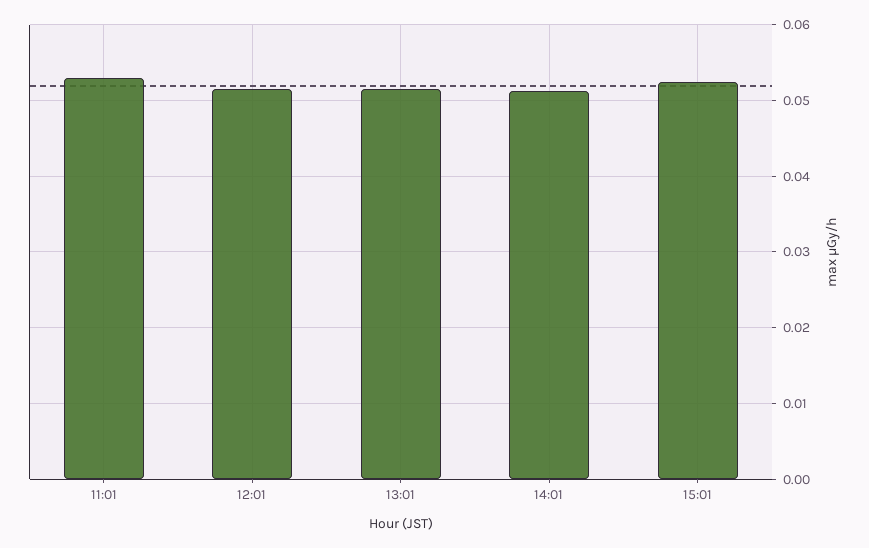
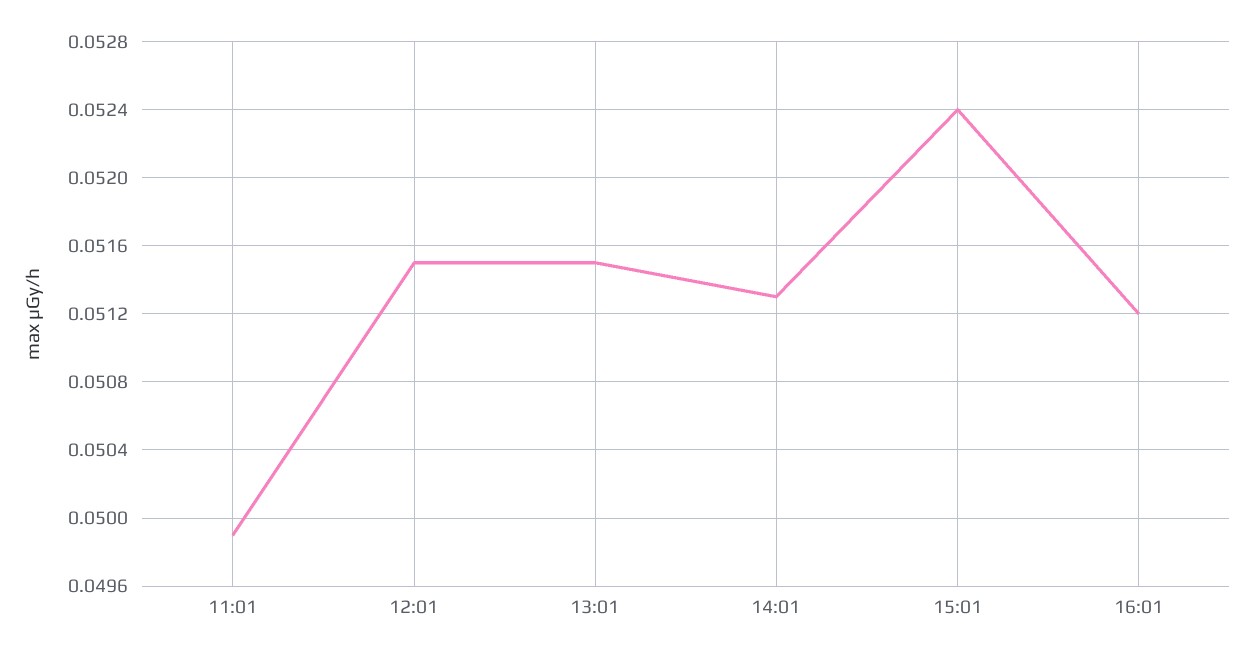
11:01: 0.053 -> 0.0499
16:01: none -> 0.0512

